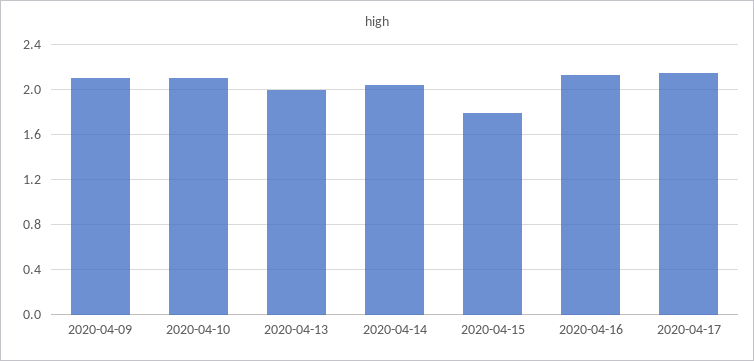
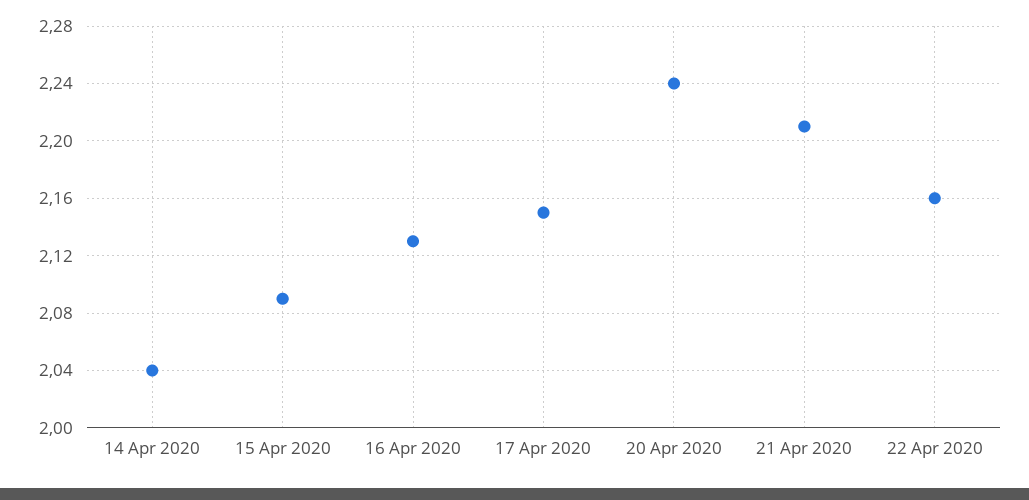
2020-04-09: 2.1 -> none
2020-04-10: 2.1 -> none
2020-04-13: 2 -> none
2020-04-15: 1.8 -> 2.09
20 Apr 2020: none -> 2.24
21 Apr 2020: none -> 2.21
22 Apr 2020: none -> 2.16

